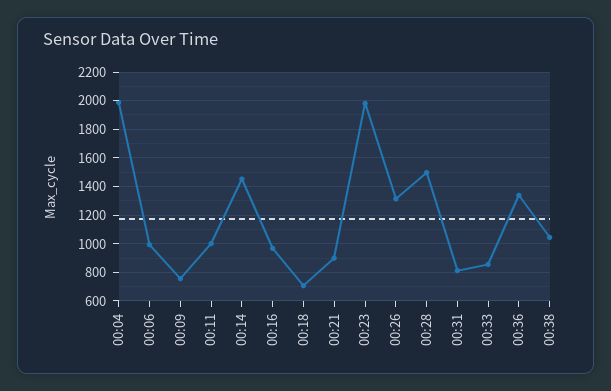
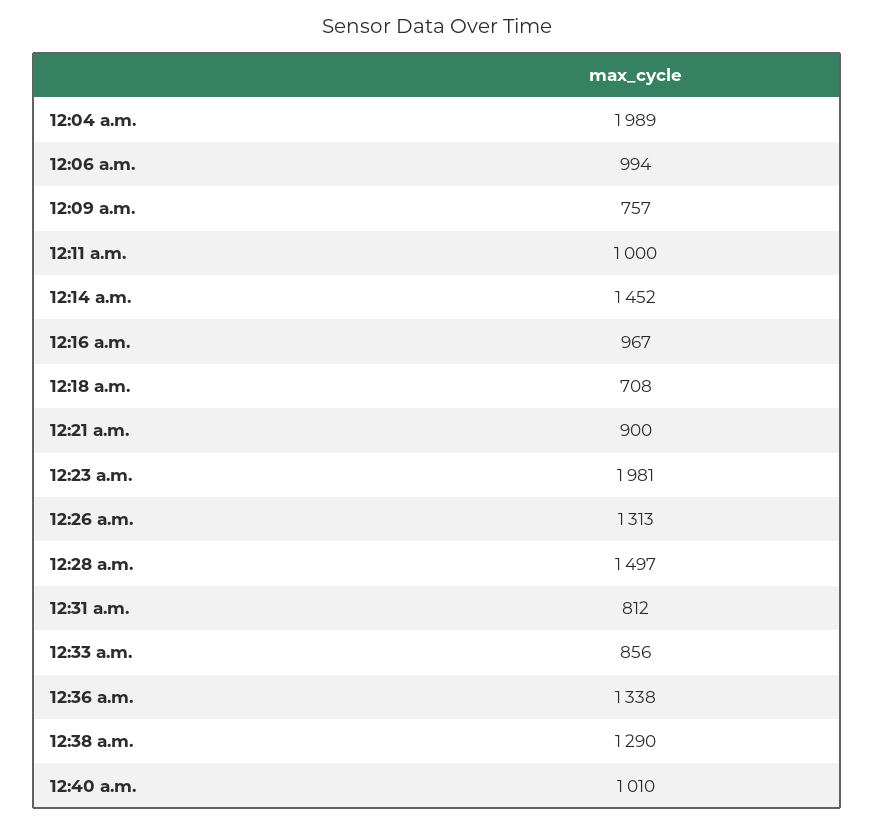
00:38: 1050 -> 1290
12:40 a.m.: none -> 1010

